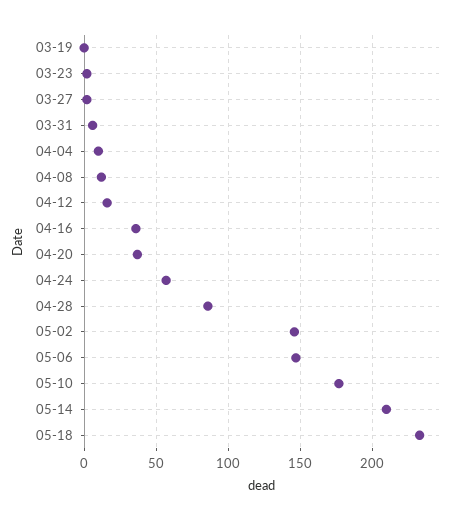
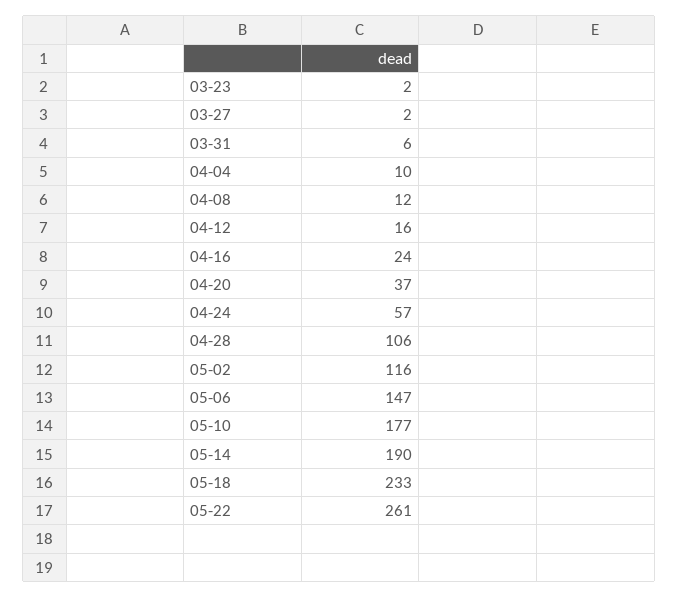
03-19: 0 -> none
04-16: 35 -> 24
04-28: 85 -> 106
05-02: 145 -> 116
05-14: 210 -> 190
05-22: none -> 261

